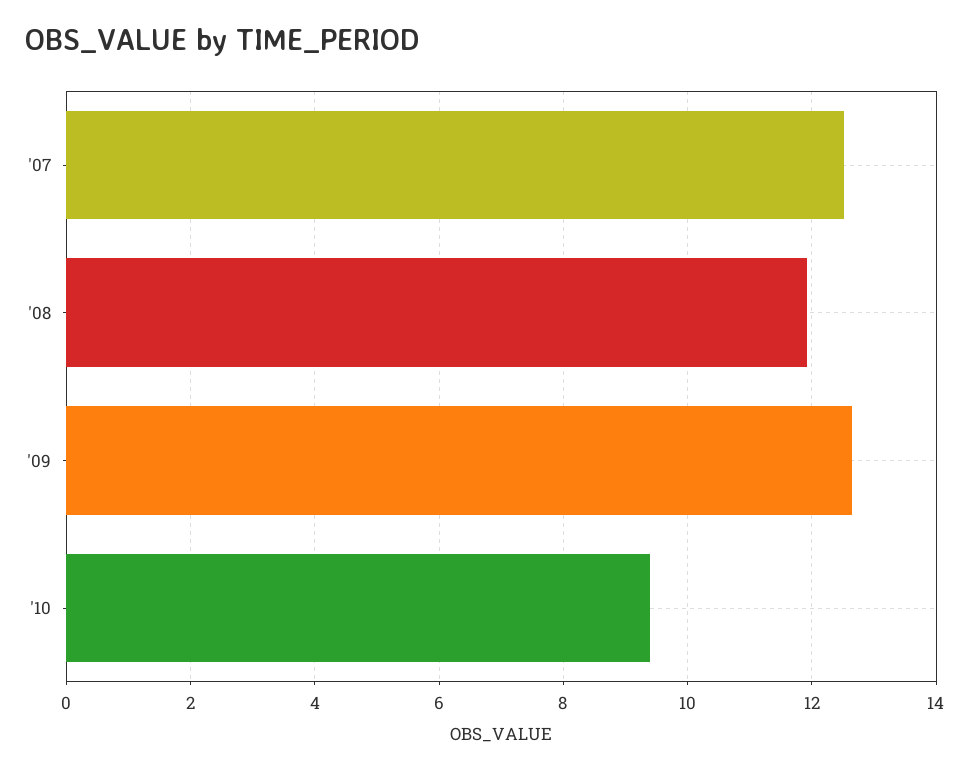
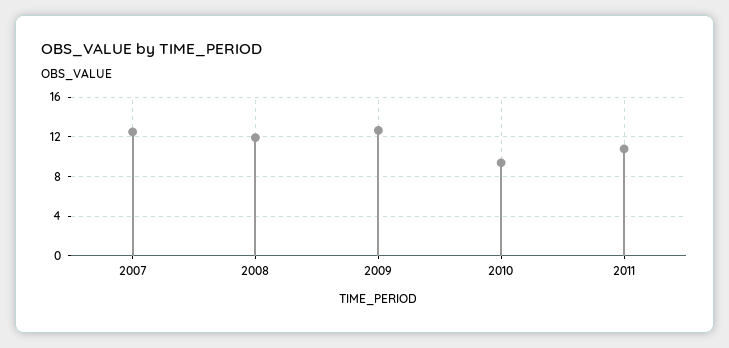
2011: none -> 11

